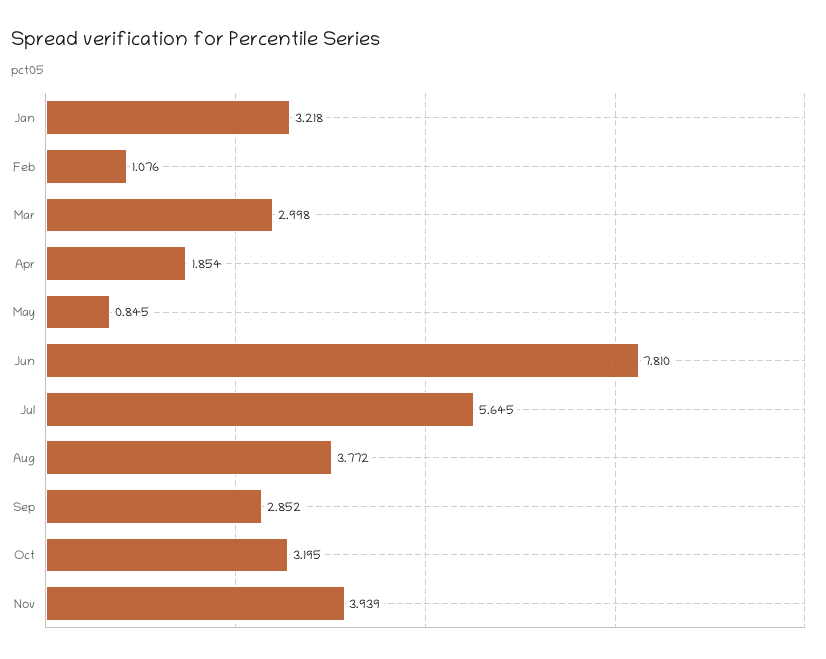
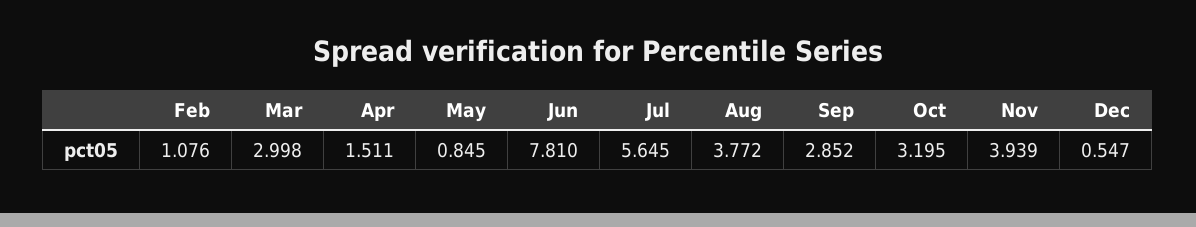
Jan: 3.218 -> none
Apr: 1.854 -> 1.511
Dec: none -> 0.547

